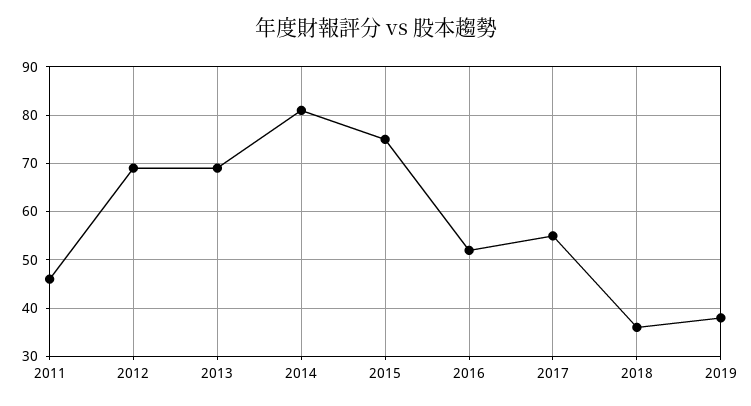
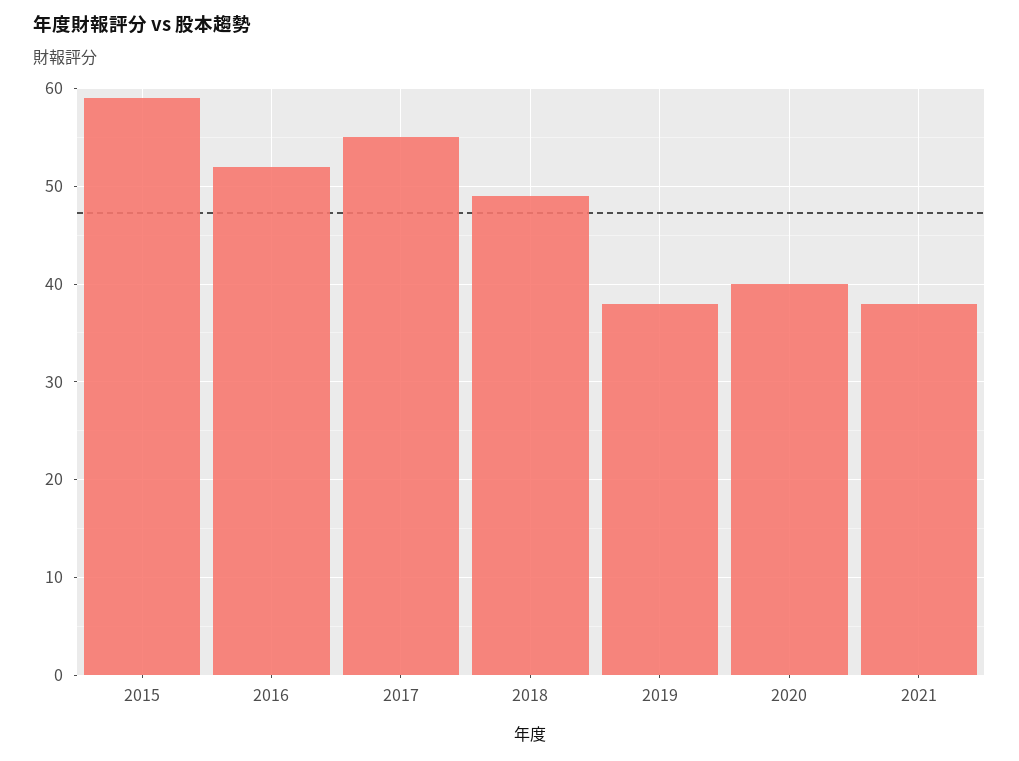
2011: 45 -> none
2012: 70 -> none
2013: 70 -> none
2014: 80 -> none
2015: 75 -> 59
2018: 35 -> 49
2020: none -> 40
2021: none -> 38

